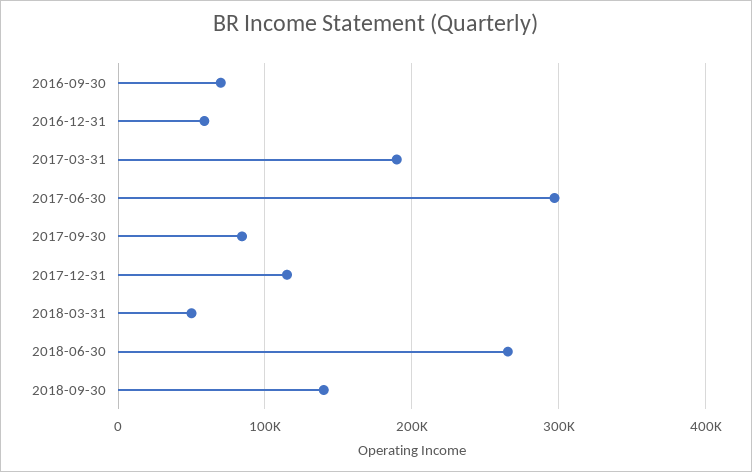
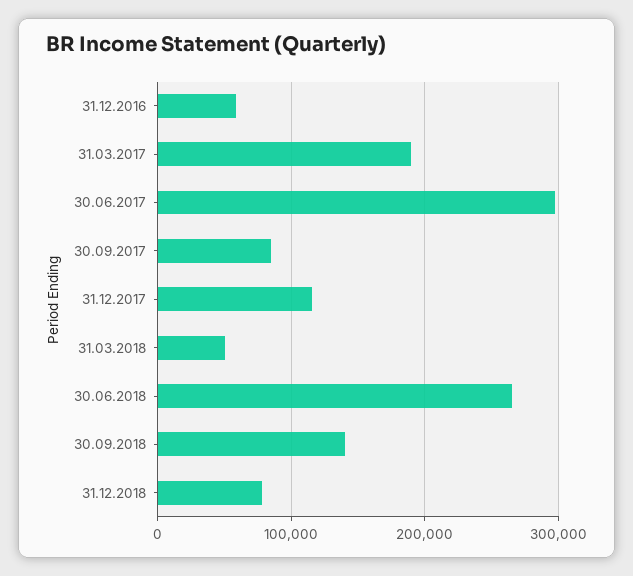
2016-09-30: 70000 -> none
31.12.2018: none -> 80000

